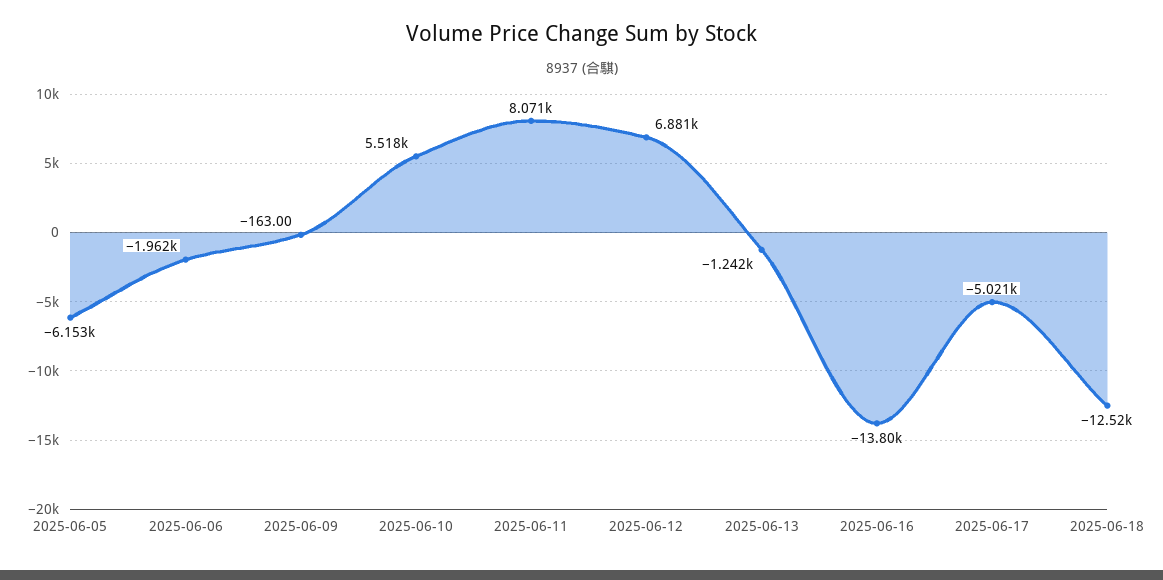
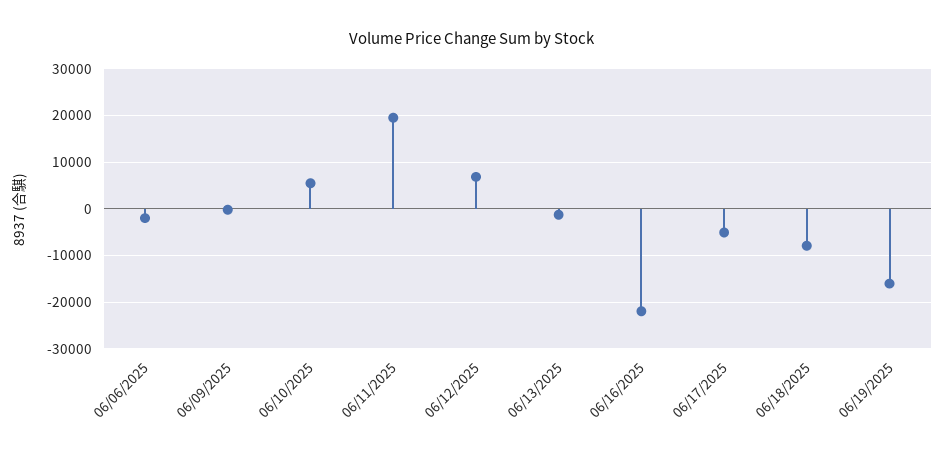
2025-06-05: -6153 -> none
2025-06-11: 8071 -> 20000
2025-06-16: -13800 -> -22000
2025-06-18: -12520 -> -8000
06/19/2025: none -> -16000

